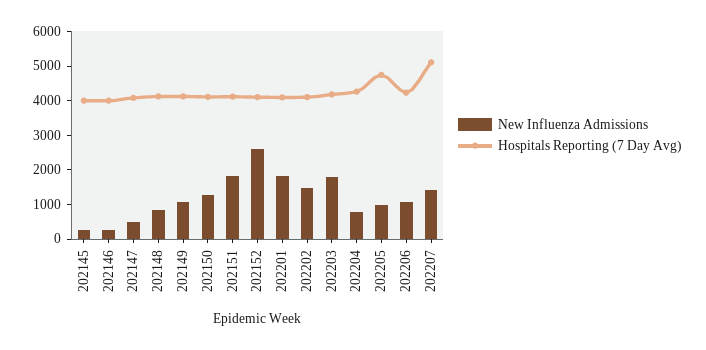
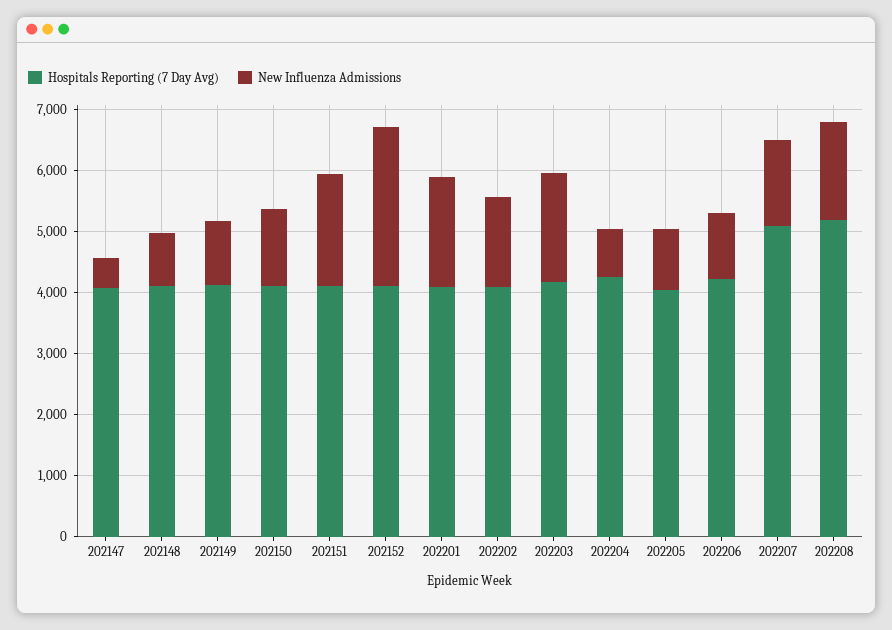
New Influenza Admissions, 202145: 250 -> none
Hospitals Reporting (7 Day Avg), 202145: 4000 -> none
New Influenza Admissions, 202146: 250 -> none
Hospitals Reporting (7 Day Avg), 202146: 4000 -> none
Hospitals Reporting (7 Day Avg), 202205: 4750 -> 4000
Hospitals Reporting (7 Day Avg), 202208: none -> 5200
New Influenza Admissions, 202208: none -> 1600

